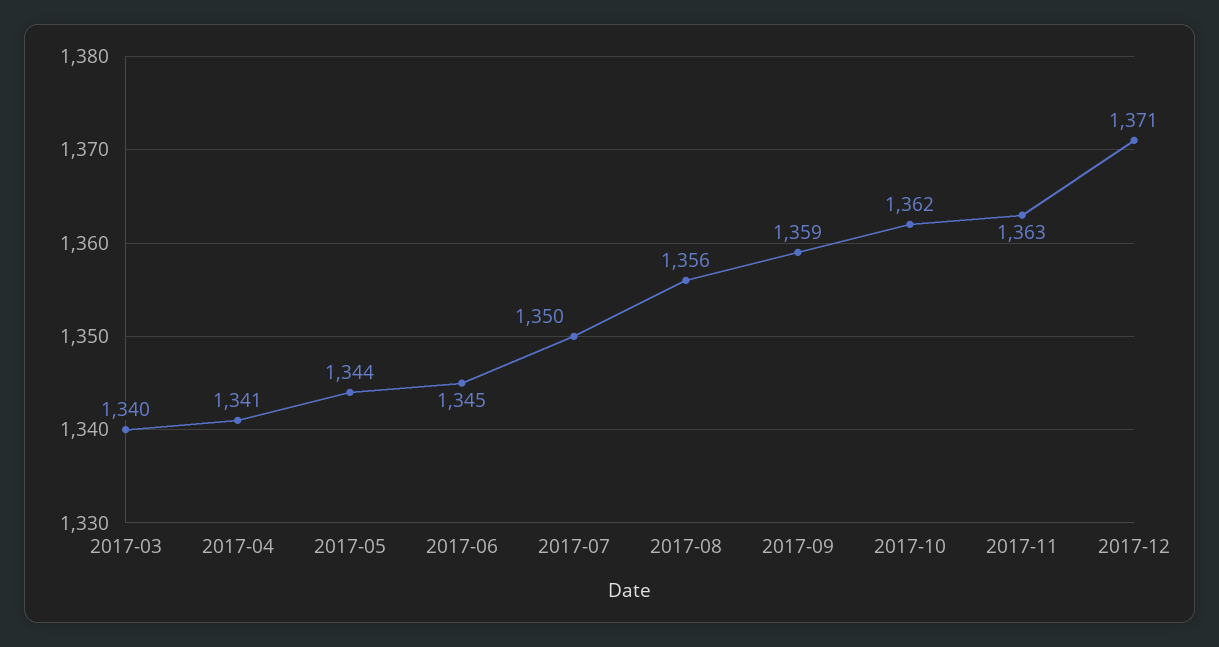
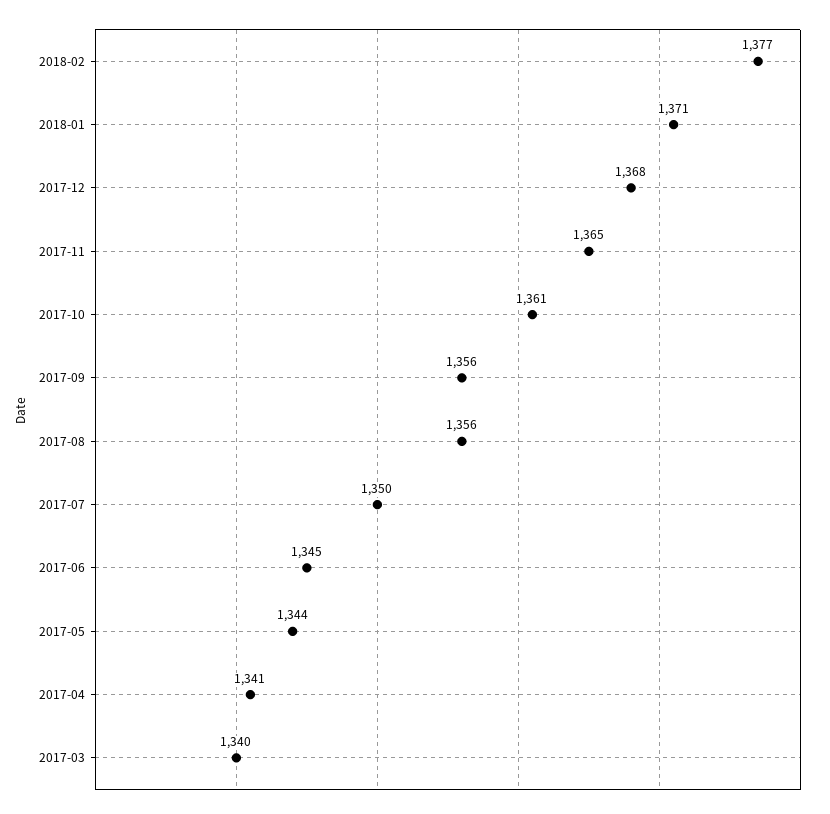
2017-09: 1359 -> 1356
2017-10: 1362 -> 1361
2017-11: 1363 -> 1365
2017-12: 1371 -> 1368
2018-02: none -> 1377
2018-01: none -> 1371

